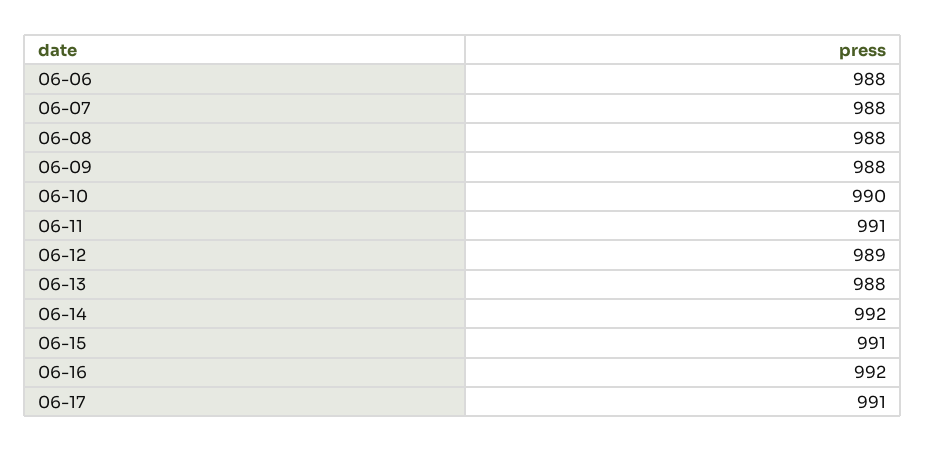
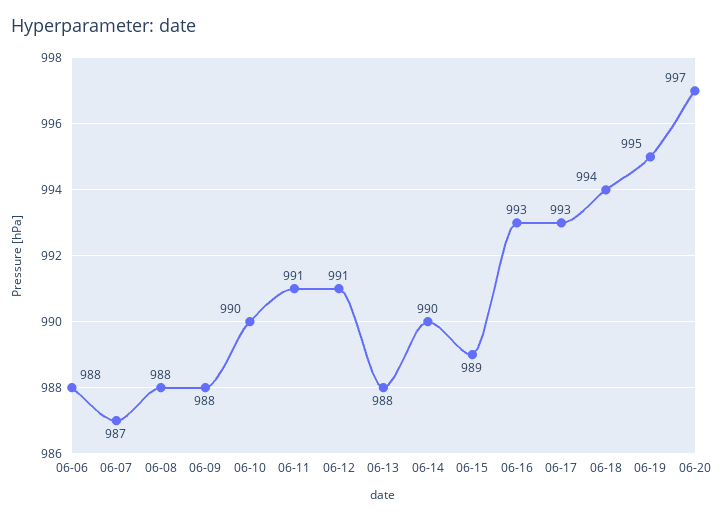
06-07: 988 -> 987
06-12: 989 -> 991
06-14: 992 -> 990
06-15: 991 -> 989
06-16: 992 -> 993
06-17: 991 -> 993
06-18: none -> 994
06-19: none -> 995
06-20: none -> 997

